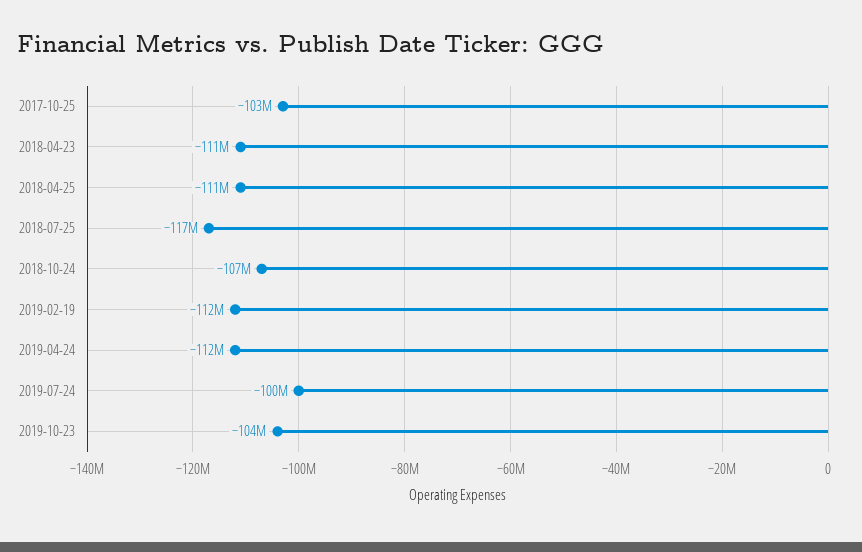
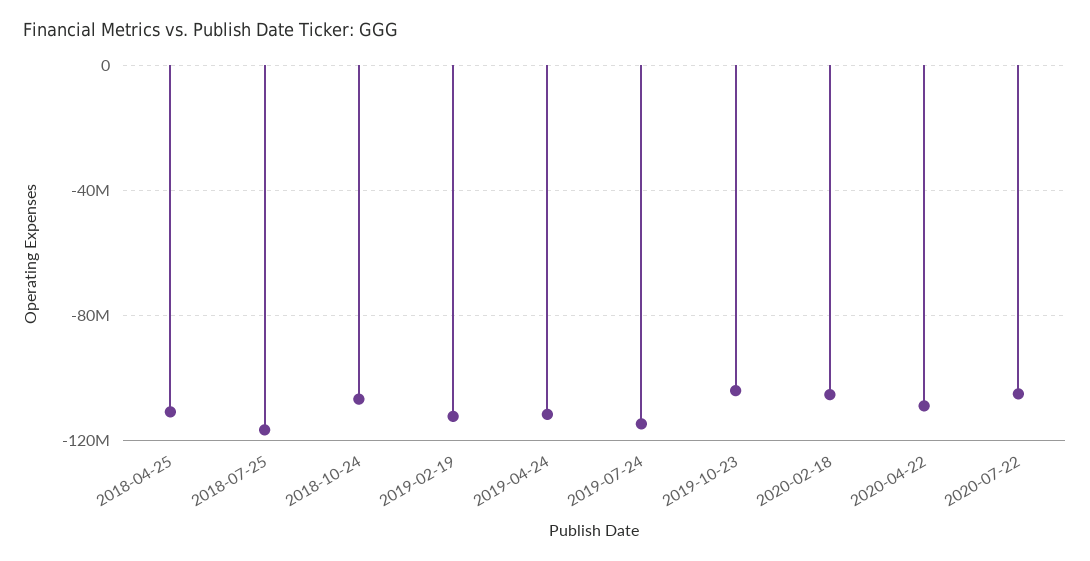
2017-10-25: -103000000 -> none
2018-04-23: -111000000 -> none
2019-07-24: -100000000 -> -115000000
2020-02-18: none -> -105000000
2020-04-22: none -> -110000000
2020-07-22: none -> -105000000

